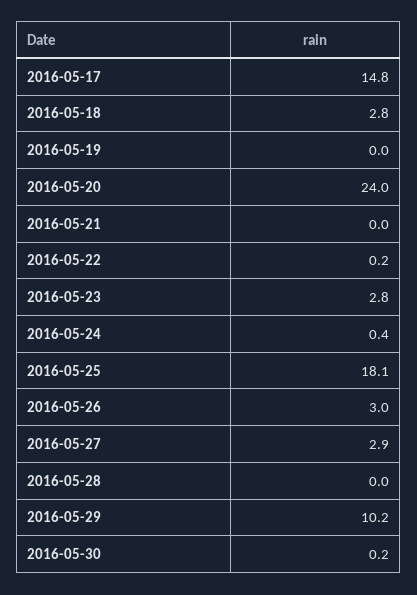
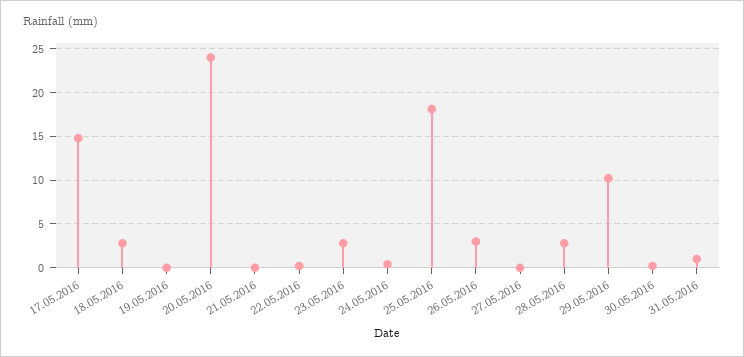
2016-05-27: 2.9 -> 0
2016-05-28: 0 -> 3
31.05.2016: none -> 1

